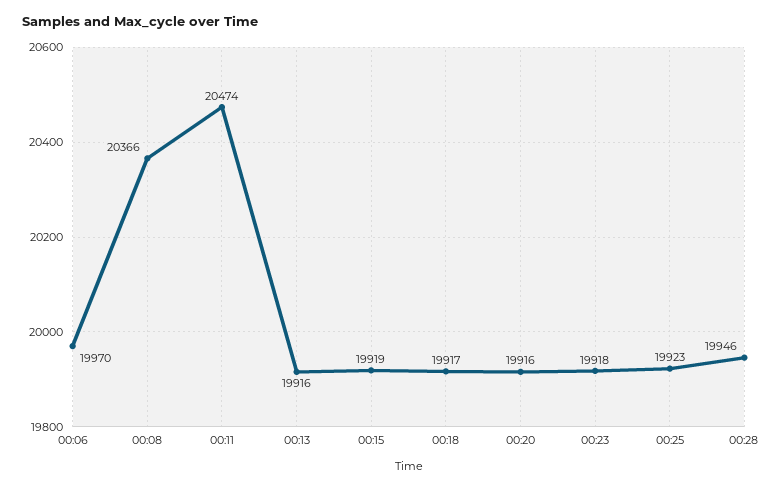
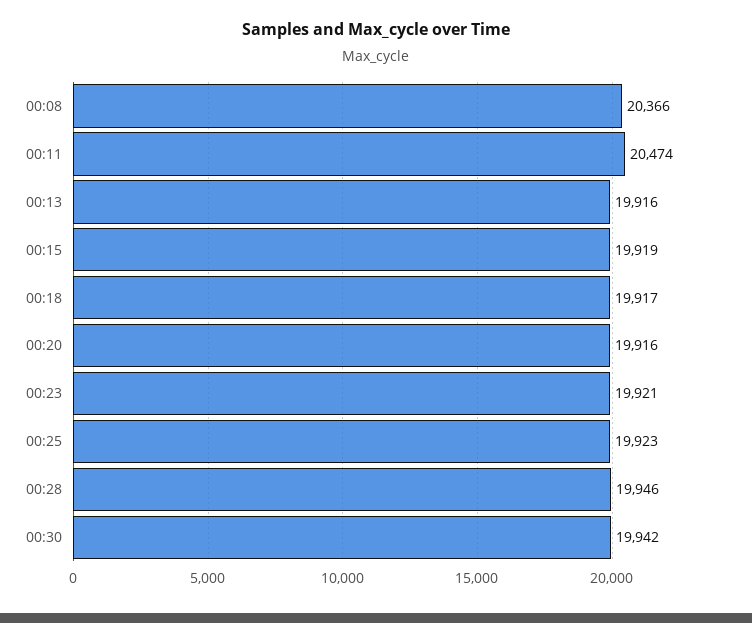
00:06: 19970 -> none
00:23: 19918 -> 19921
00:30: none -> 19942

